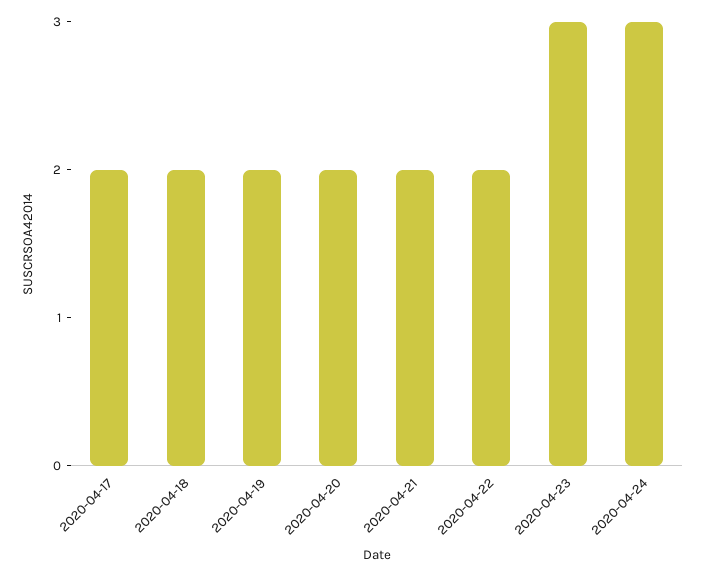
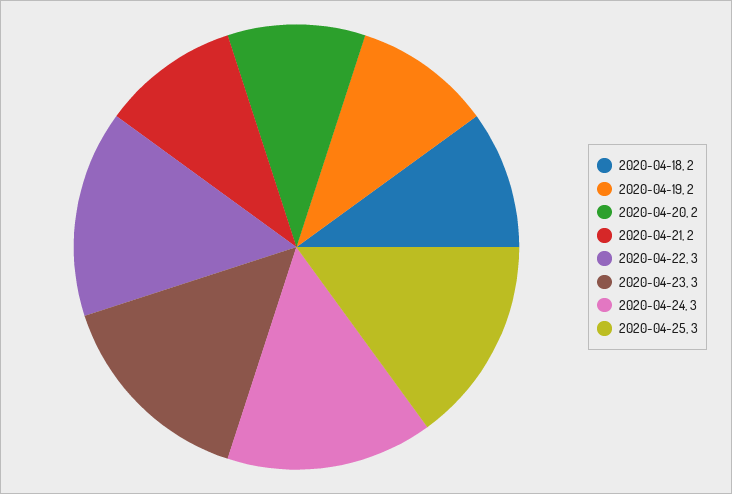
2020-04-17: 2 -> none
2020-04-22: 2 -> 3
2020-04-25: none -> 3

